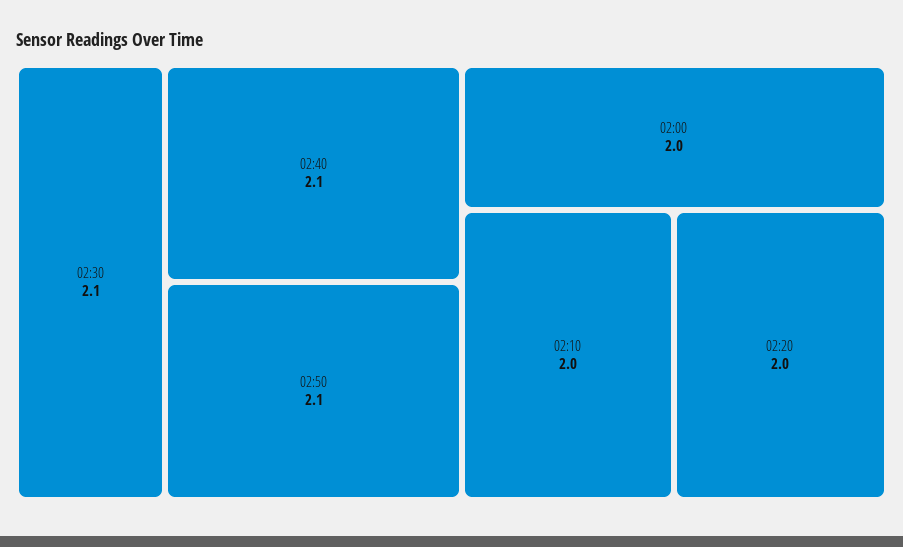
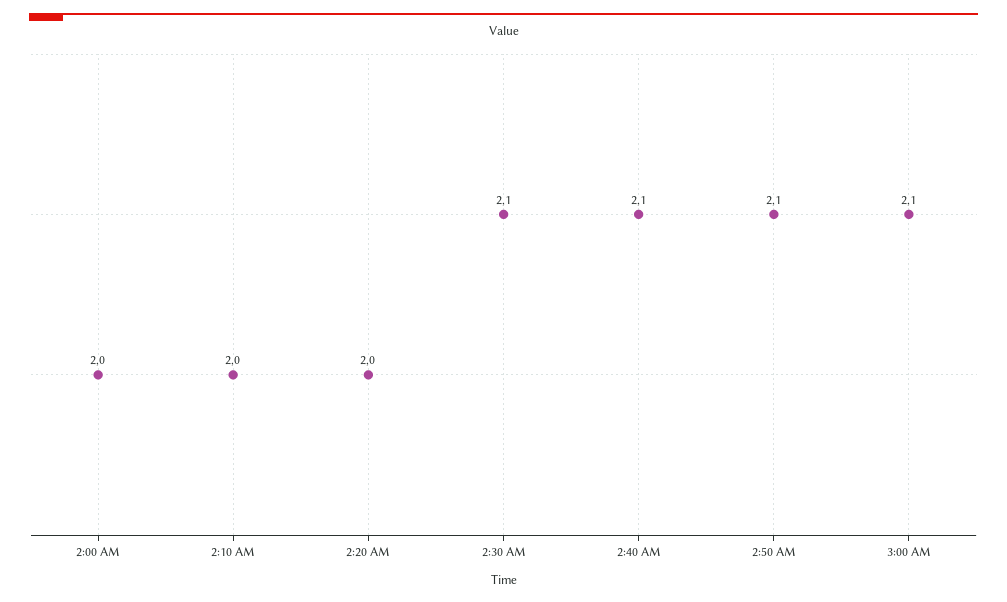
3:00 AM: none -> 2.1

